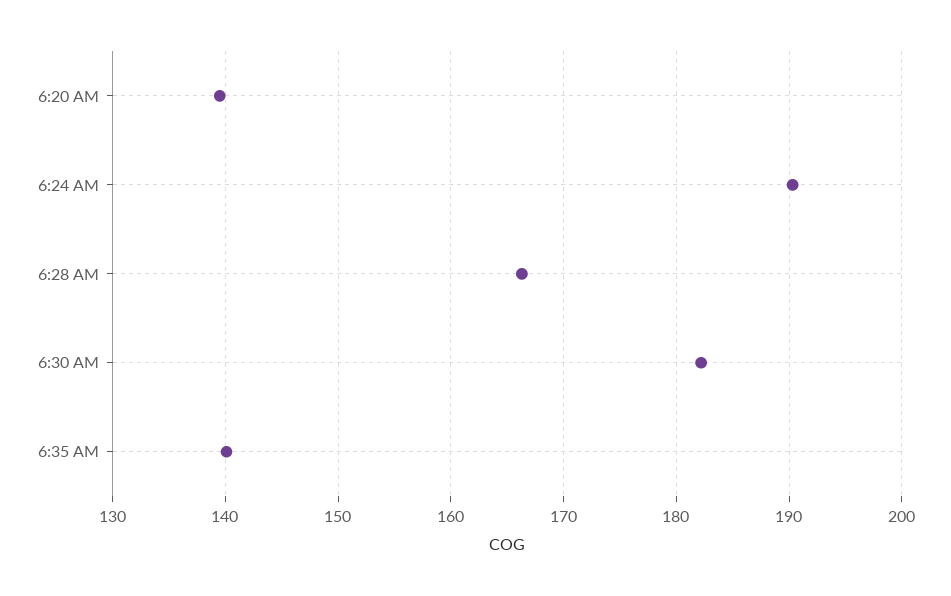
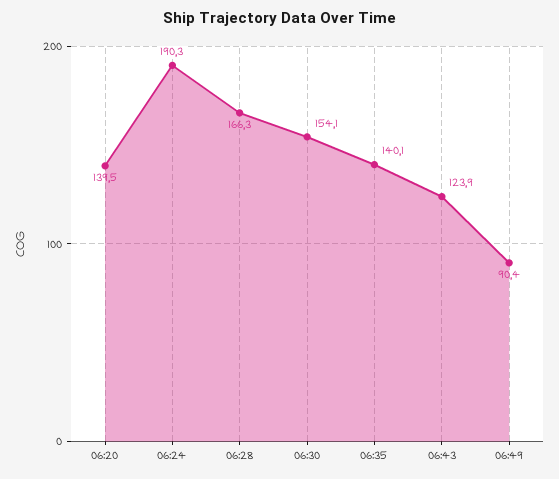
6:30 AM: 182 -> 154.1
06:43: none -> 123.9
06:49: none -> 90.4

